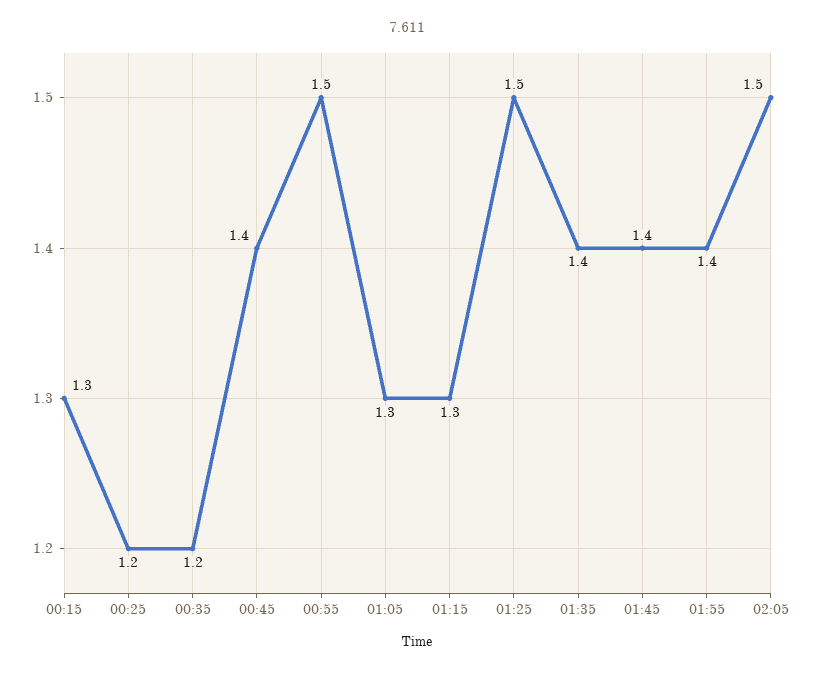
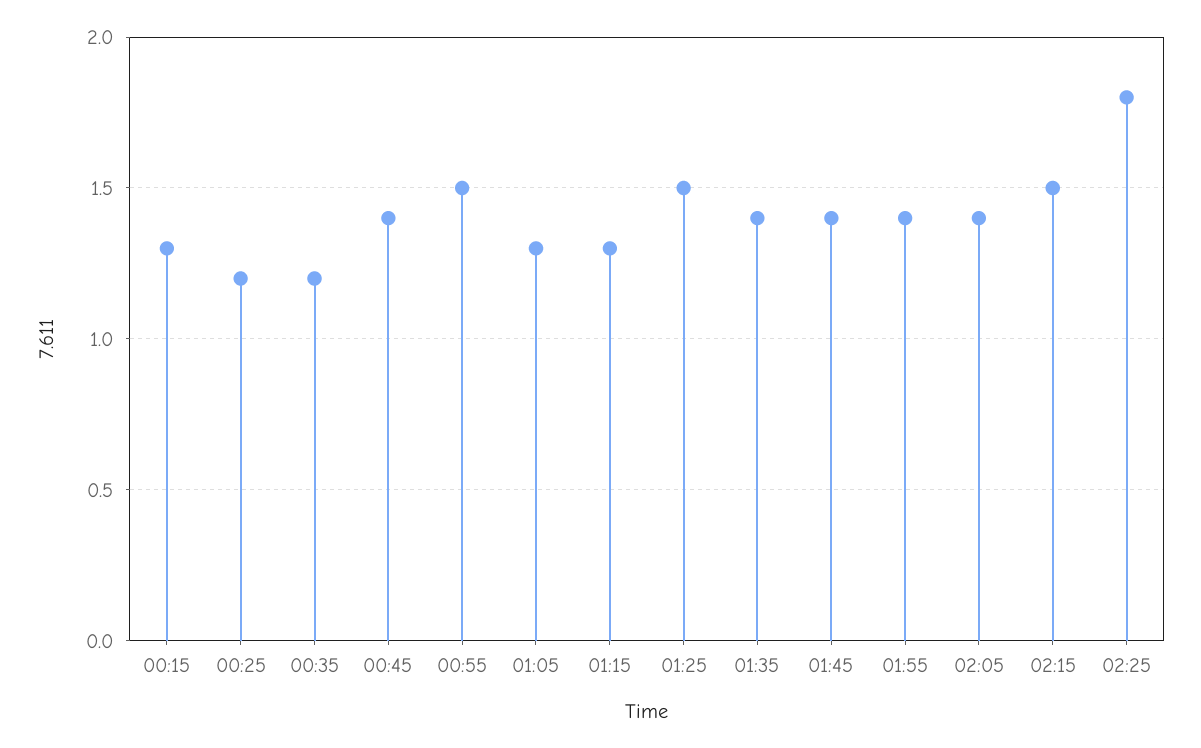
02:05: 1.5 -> 1.4
02:15: none -> 1.5
02:25: none -> 1.8

